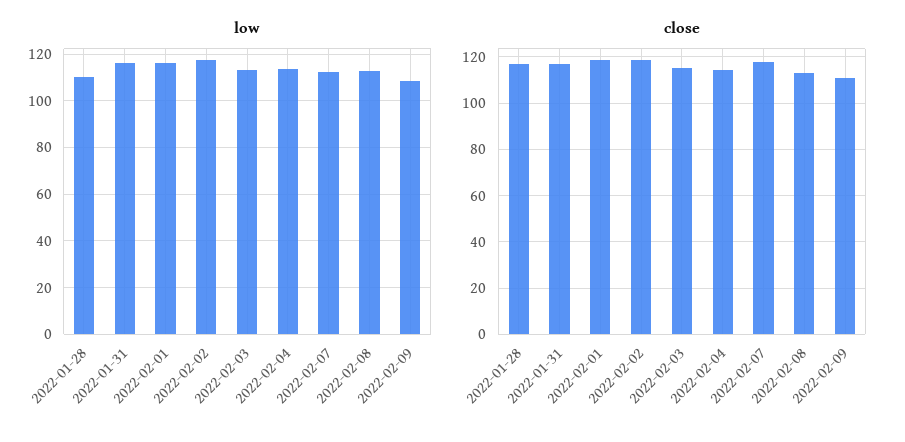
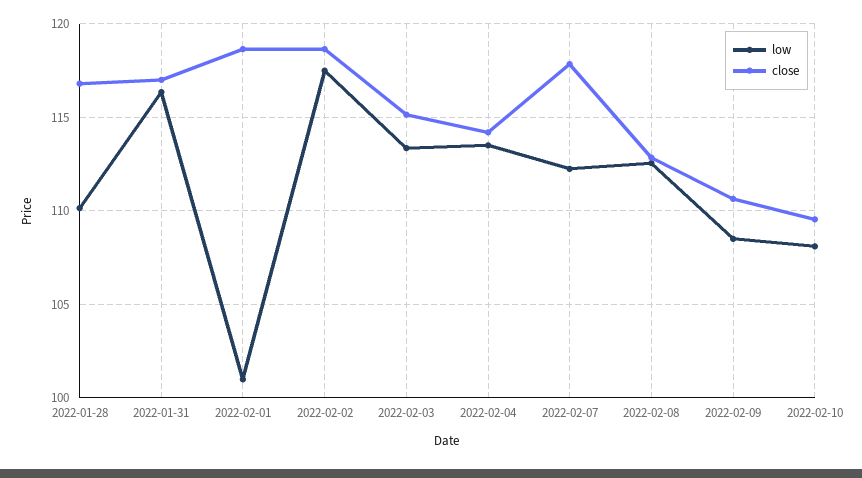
low, 2022-02-01: 115 -> 101
low, 2022-02-10: none -> 108
close, 2022-02-10: none -> 109.5

